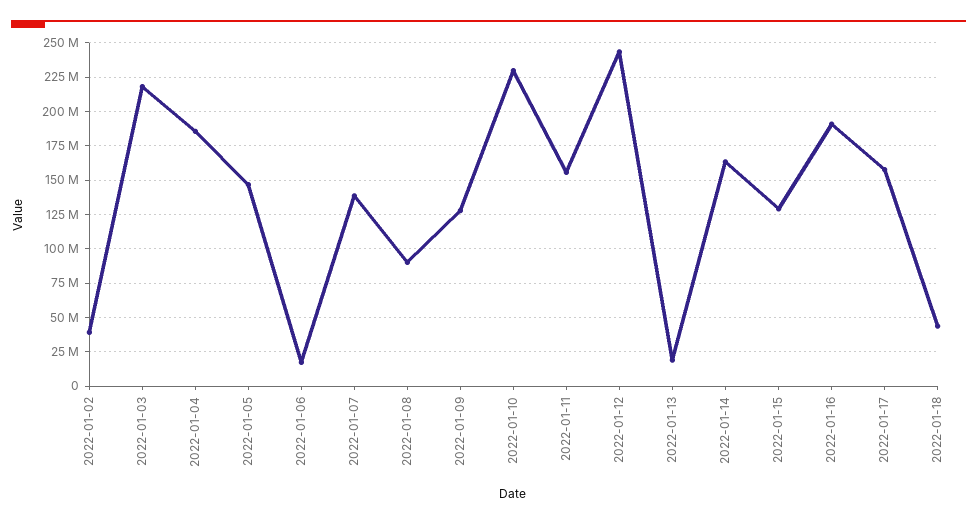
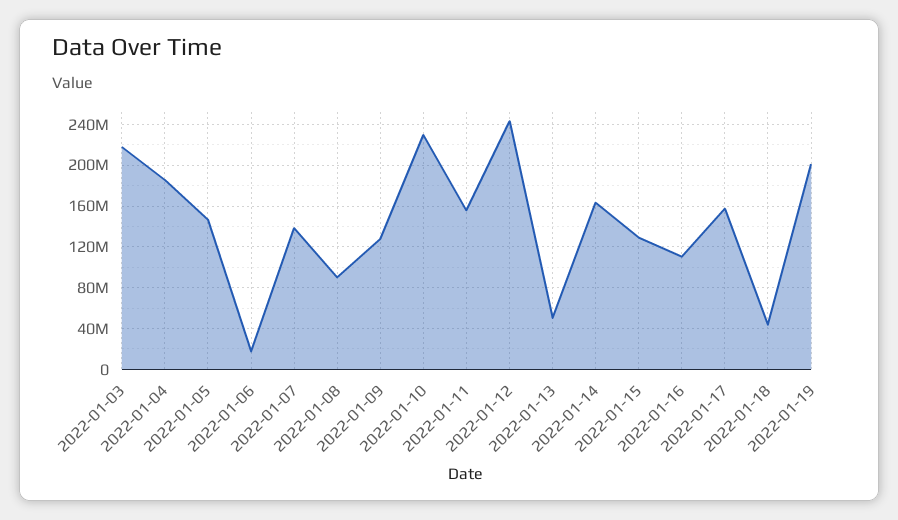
2022-01-02: 40000000 -> none
2022-01-13: 20000000 -> 50000000
2022-01-16: 190000000 -> 110000000
2022-01-19: none -> 200000000

